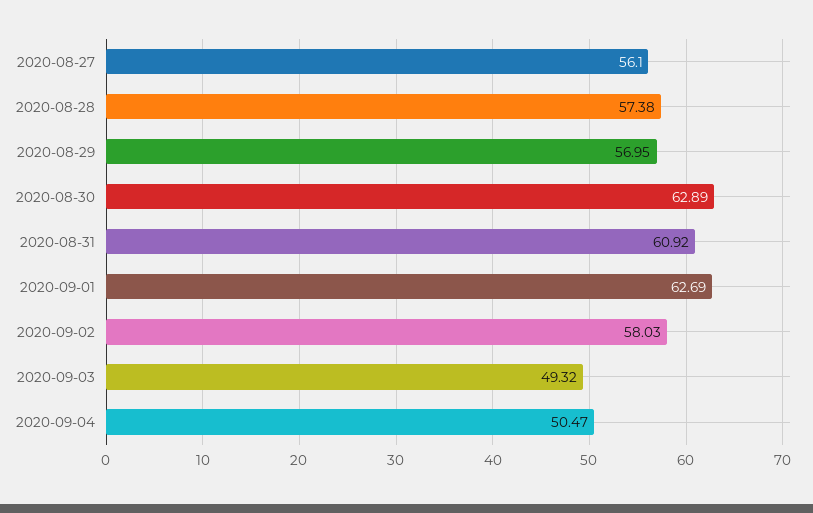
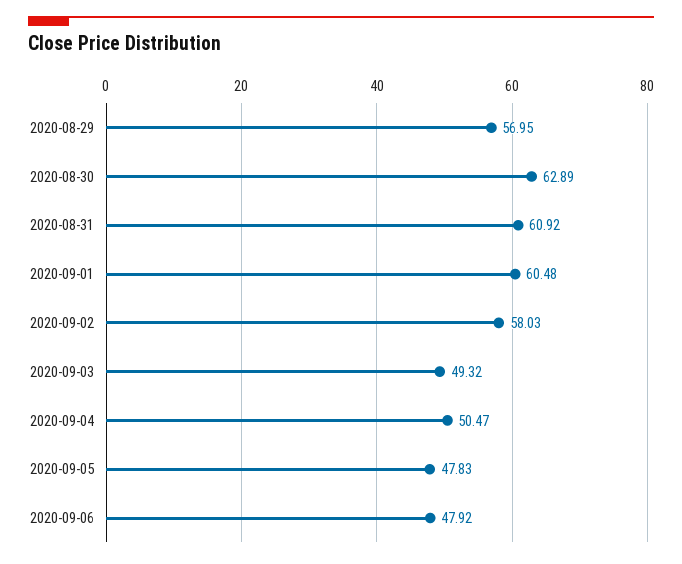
2020-08-27: 56.1 -> none
2020-08-28: 57.38 -> none
2020-09-01: 62.69 -> 60.48
2020-09-05: none -> 47.83
2020-09-06: none -> 47.92

